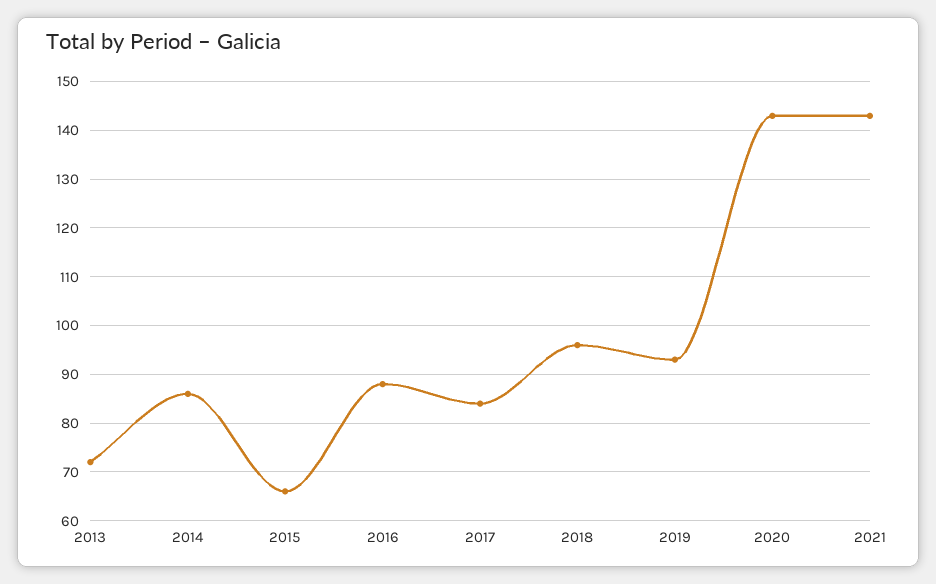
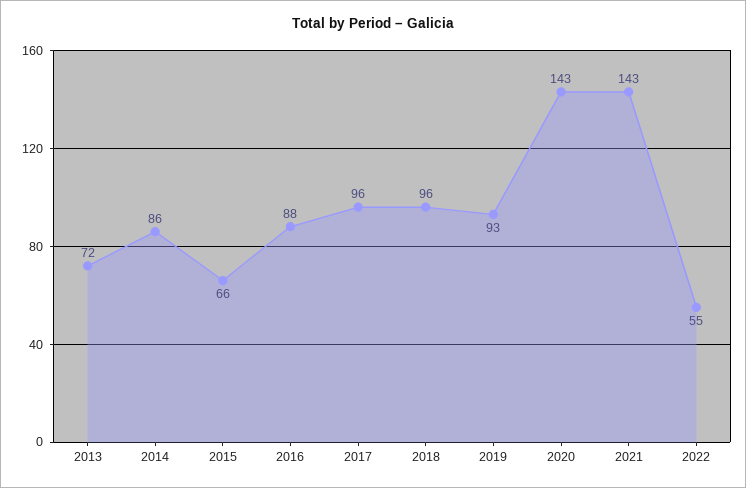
2017: 85 -> 96
2022: none -> 55

